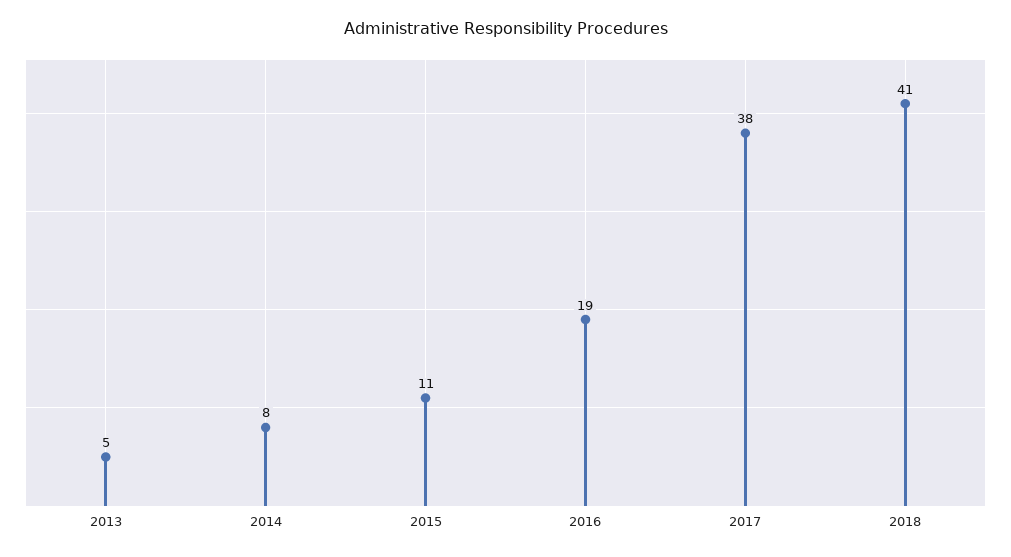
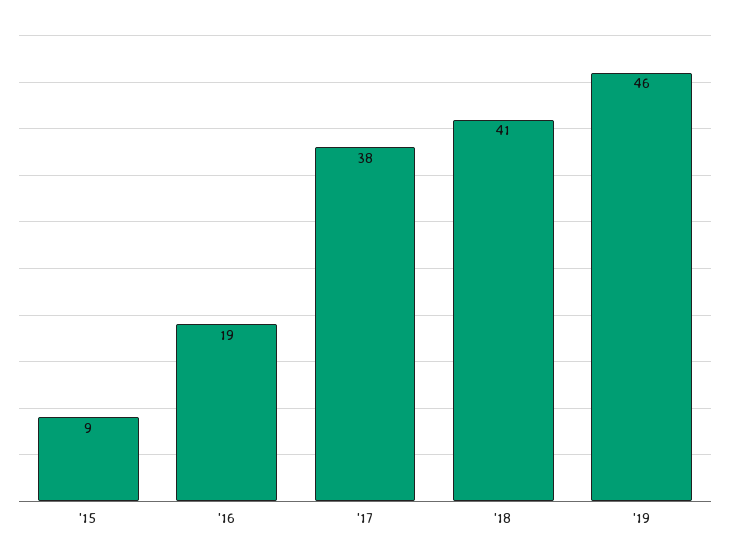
2013: 5 -> none
2014: 8 -> none
2015: 11 -> 9
'19: none -> 46

